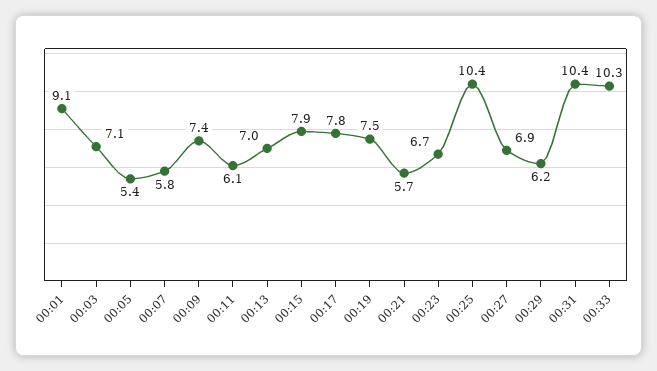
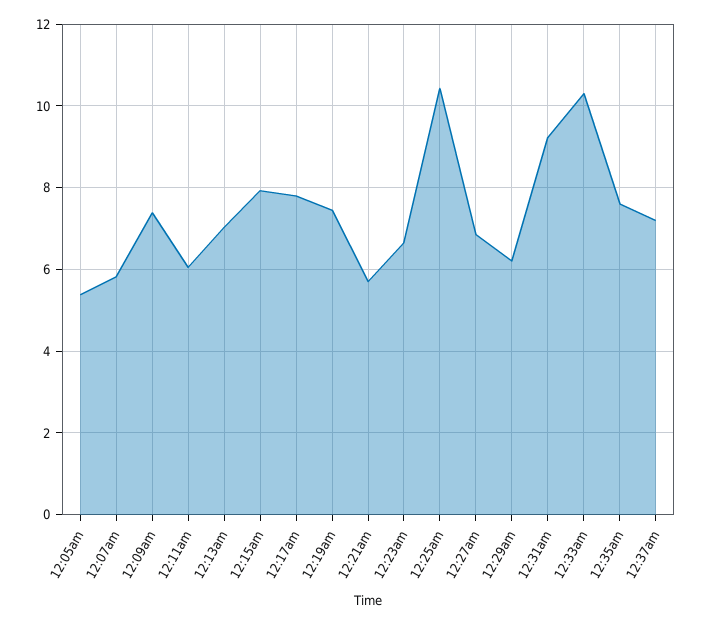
00:01: 9.1 -> none
00:03: 7.1 -> none
00:31: 10.4 -> 9.2
12:35am: none -> 7.6
12:37am: none -> 7.2

